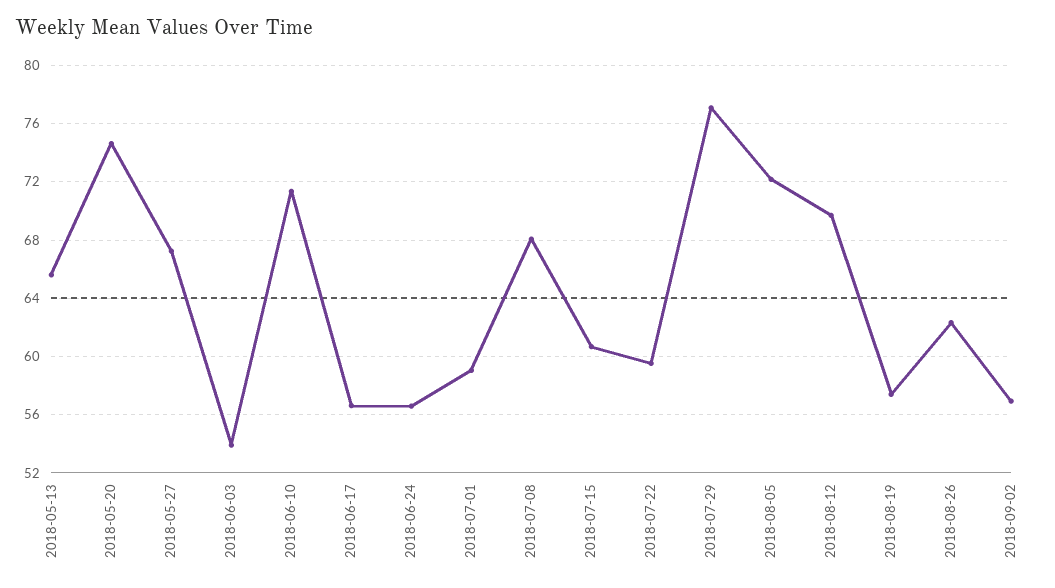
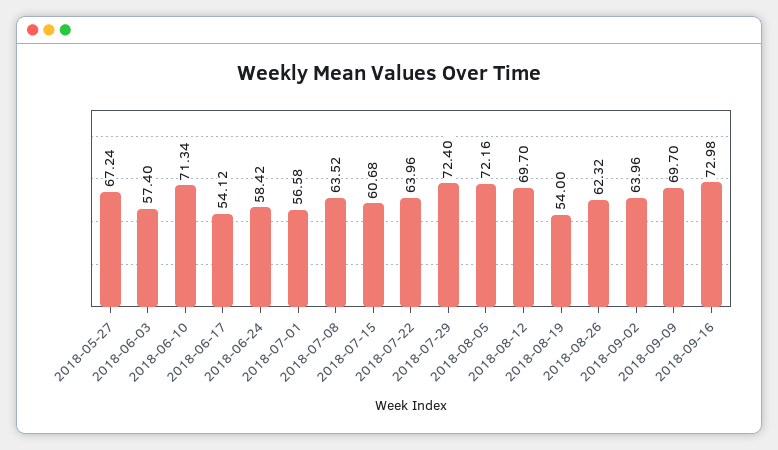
2018-05-13: 65.5 -> none
2018-05-20: 74.5 -> none
2018-06-03: 54 -> 57.4
2018-06-17: 56.5 -> 54.12
2018-06-24: 56.5 -> 58.42
2018-07-01: 59 -> 56.58
2018-07-08: 68 -> 63.52
2018-07-22: 59.5 -> 63.96
2018-07-29: 77 -> 72.4
2018-08-19: 57.5 -> 54
2018-09-02: 57 -> 63.96
2018-09-09: none -> 69.7
2018-09-16: none -> 72.98

